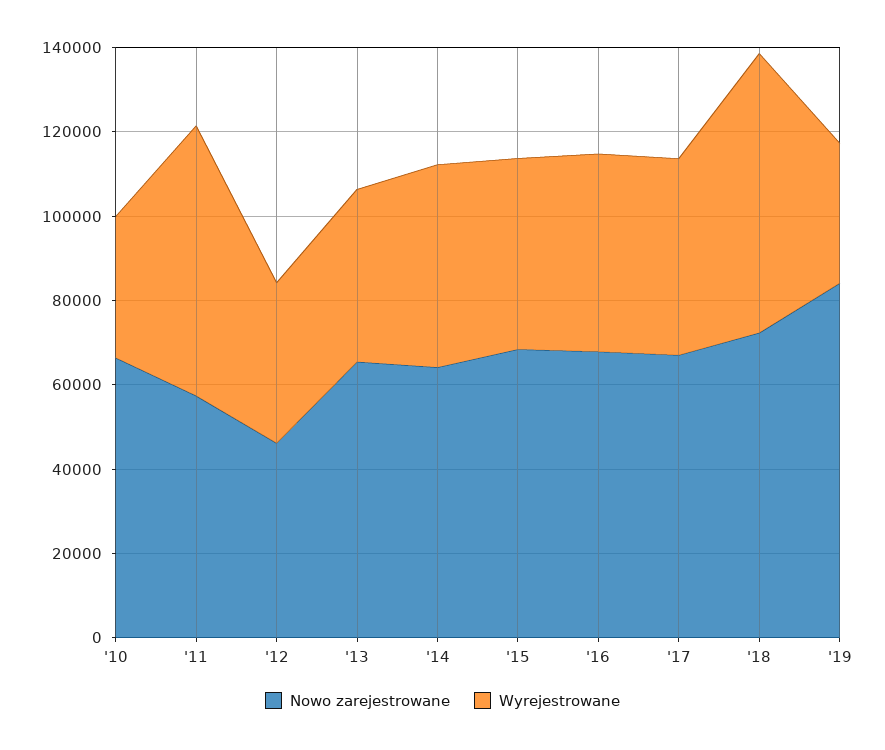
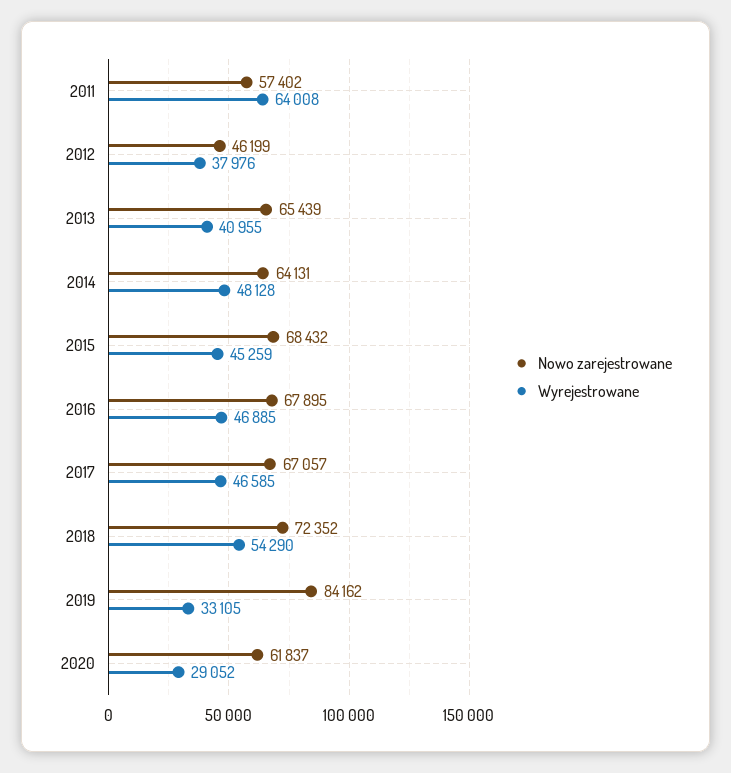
Nowo zarejestrowane, '10: 65000 -> none
Wyrejestrowane, '10: 35000 -> none
Wyrejestrowane, '18: 65000 -> 54290
Nowo zarejestrowane, 2020: none -> 61837
Wyrejestrowane, 2020: none -> 29052

